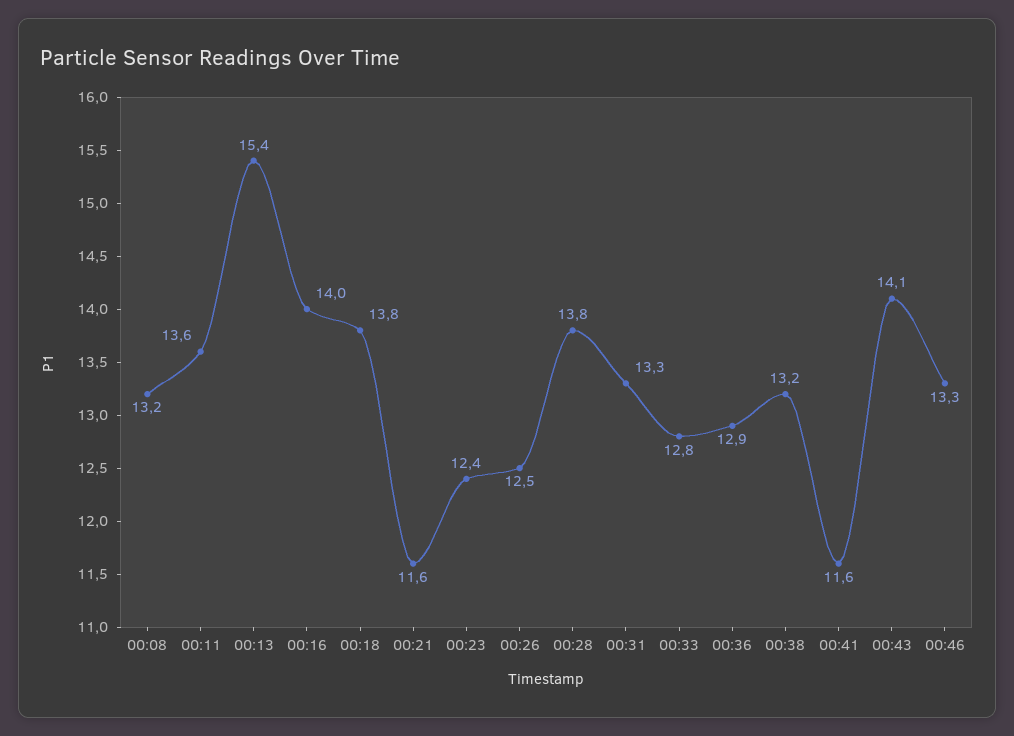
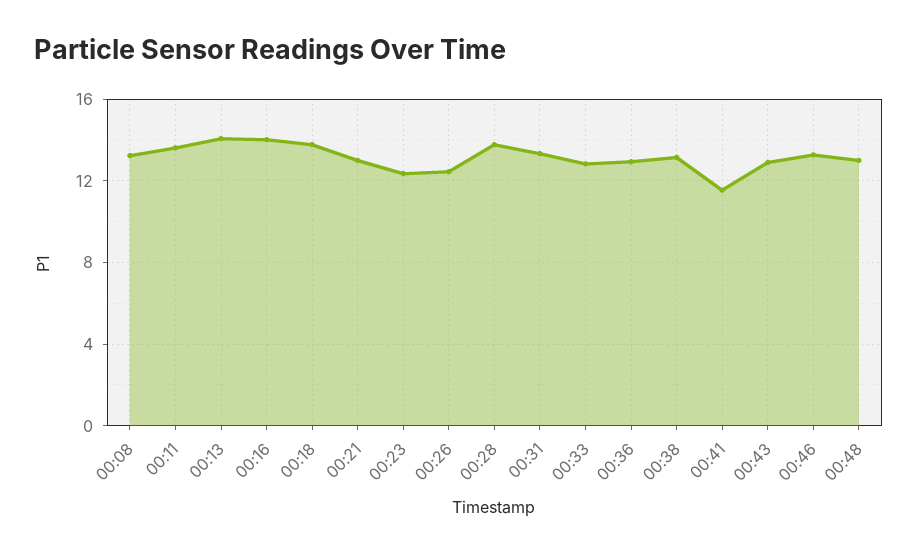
00:13: 15.4 -> 14
00:21: 11.6 -> 13
00:43: 14.1 -> 13
00:48: none -> 13

